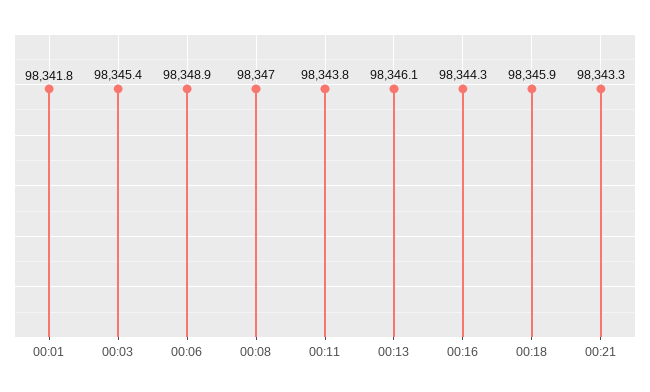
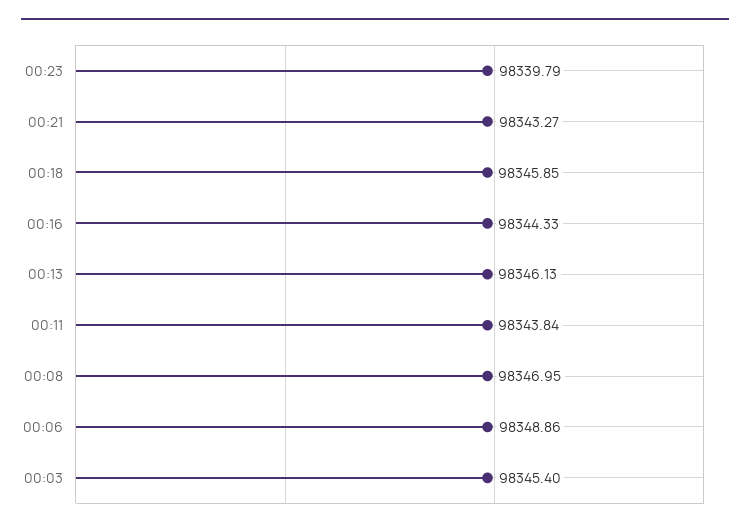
00:01: 98341.8 -> none
00:23: none -> 98339.79

